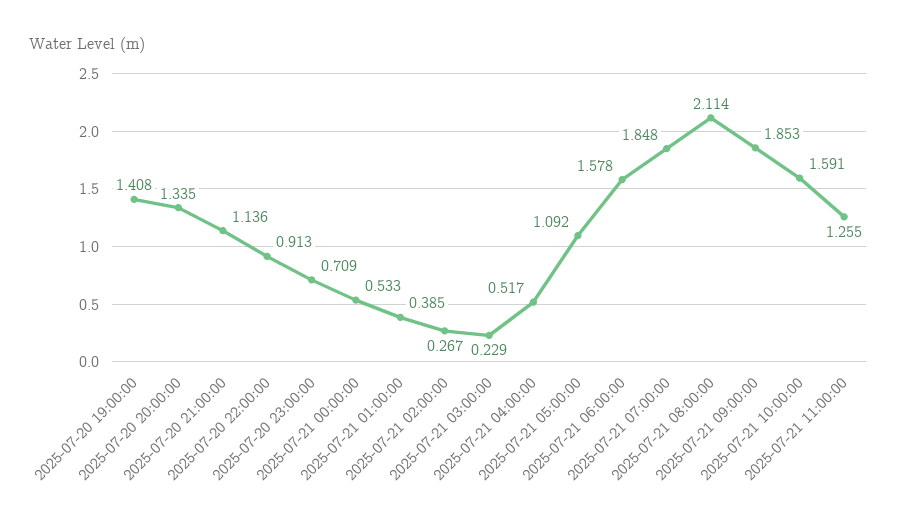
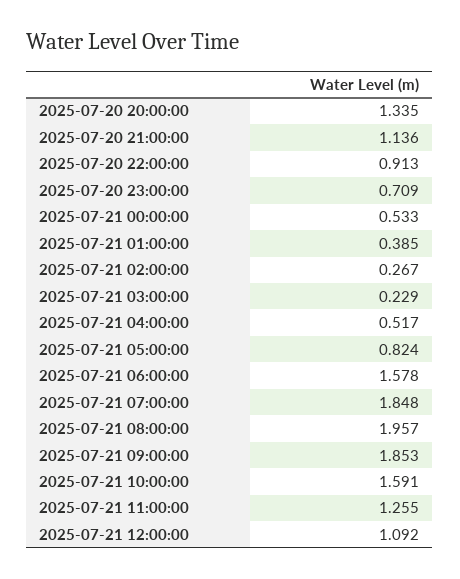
2025-07-20 19:00:00: 1.408 -> none
2025-07-21 05:00:00: 1.092 -> 0.824
2025-07-21 08:00:00: 2.114 -> 1.957
2025-07-21 12:00:00: none -> 1.092

